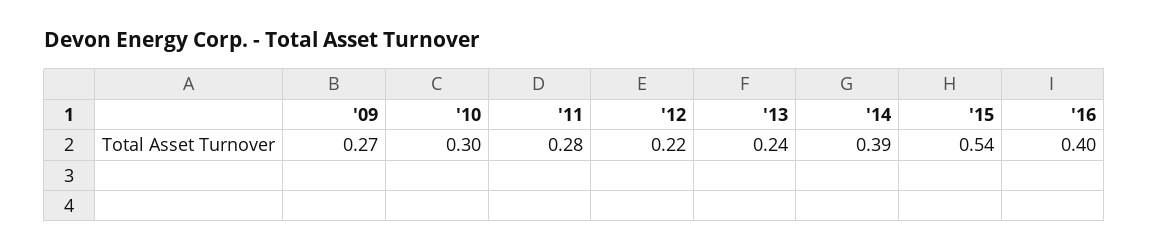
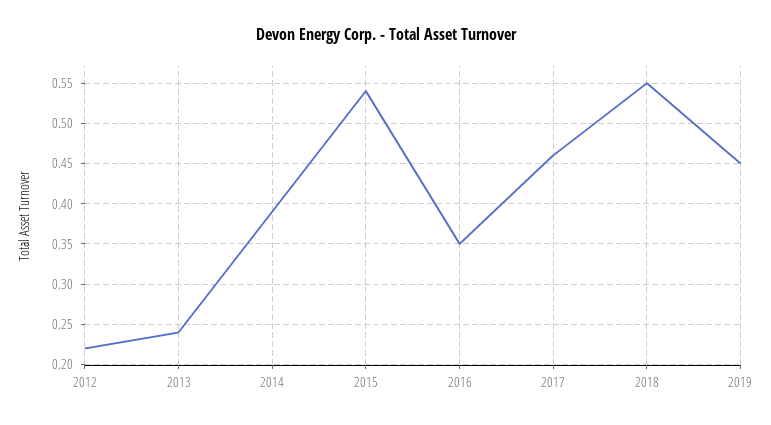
'09: 0.27 -> none
'10: 0.3 -> none
'11: 0.28 -> none
'16: 0.4 -> 0.35
2017: none -> 0.46
2018: none -> 0.55
2019: none -> 0.45

